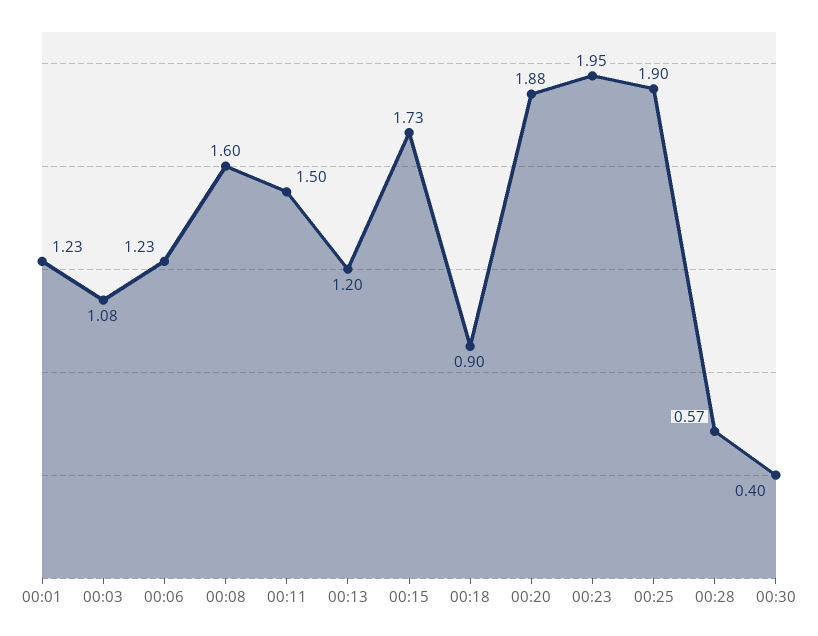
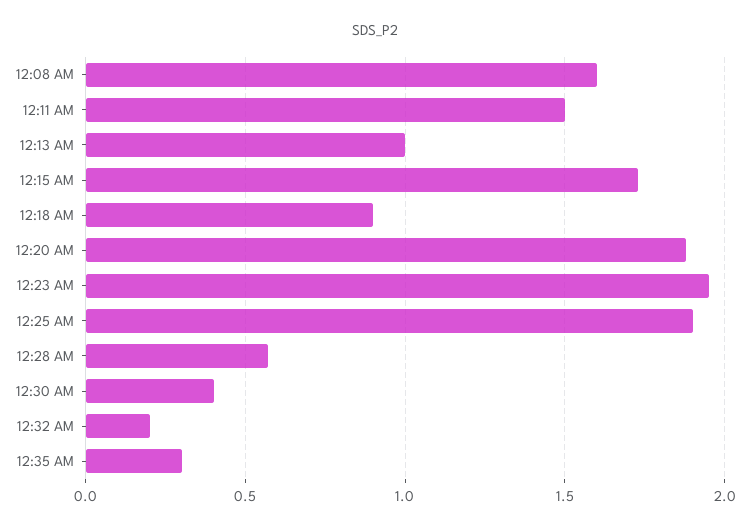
00:01: 1.23 -> none
00:03: 1.08 -> none
00:06: 1.23 -> none
00:13: 1.2 -> 1
12:32 AM: none -> 0.2
12:35 AM: none -> 0.3

